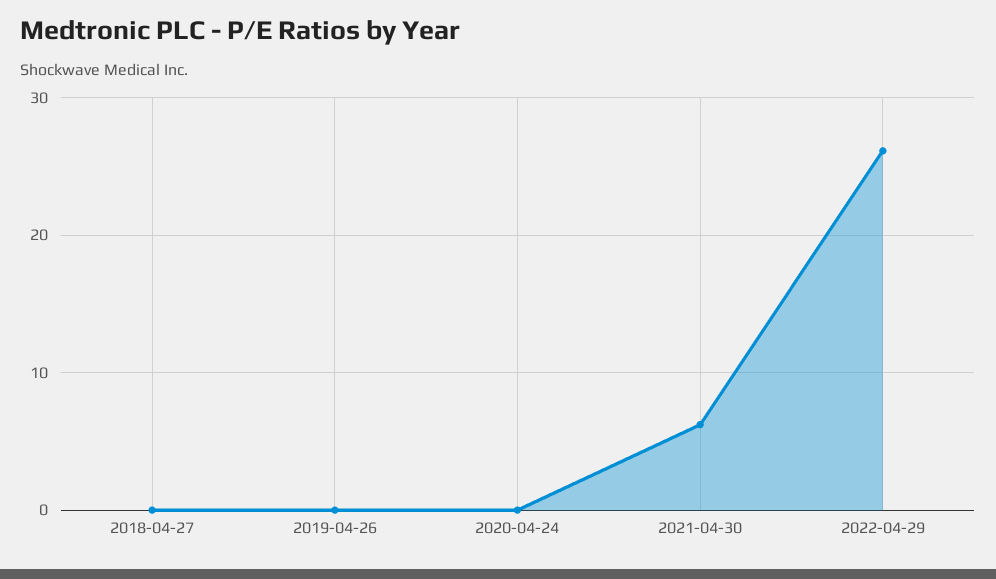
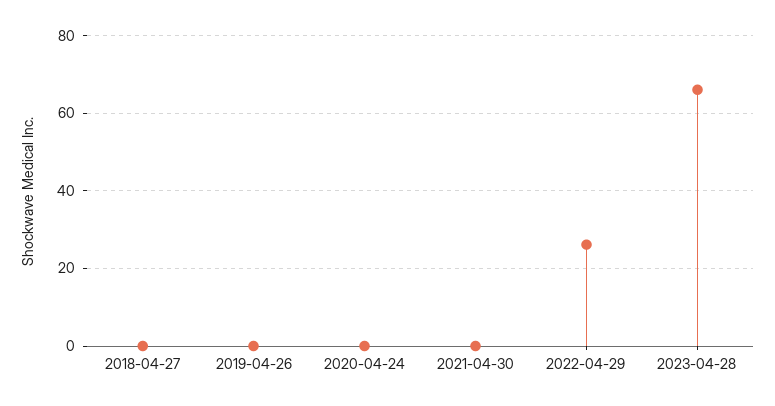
2021-04-30: 6 -> 0
2023-04-28: none -> 66

